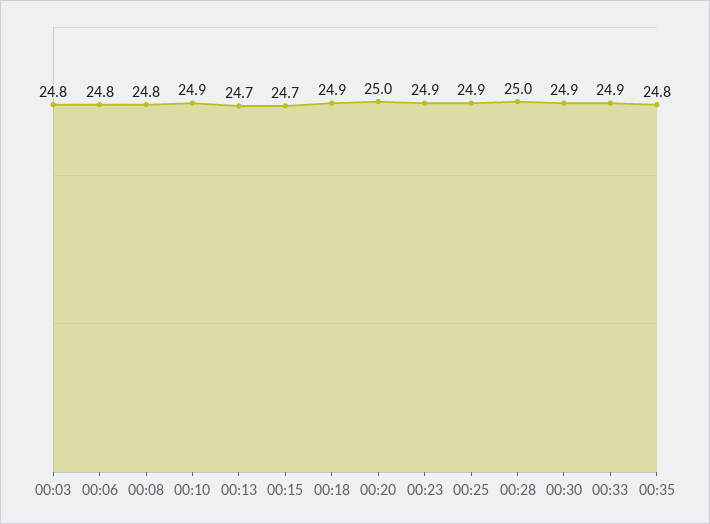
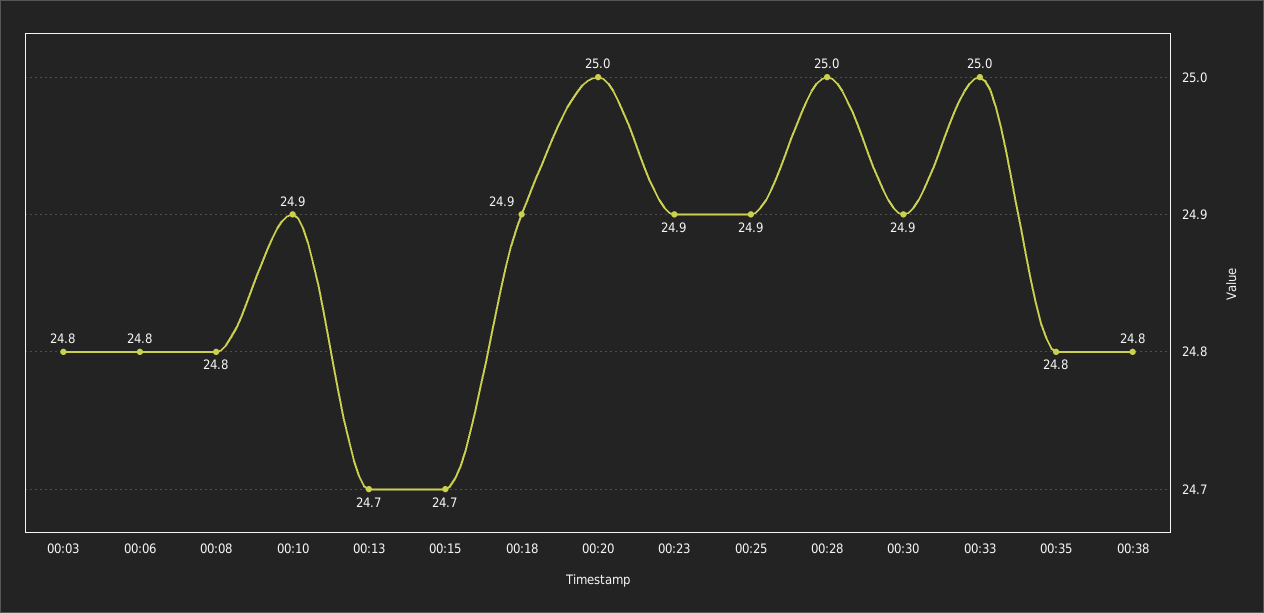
00:33: 24.9 -> 25
00:38: none -> 24.8

